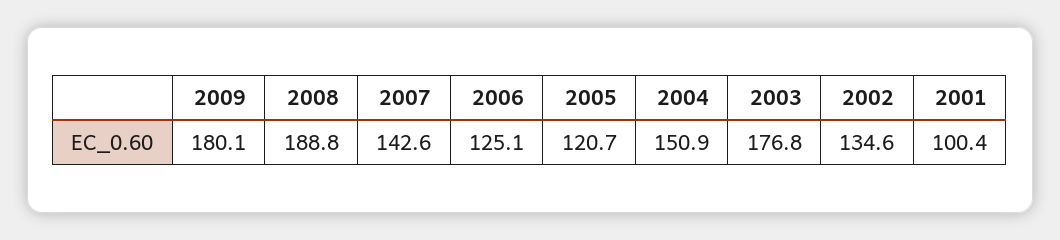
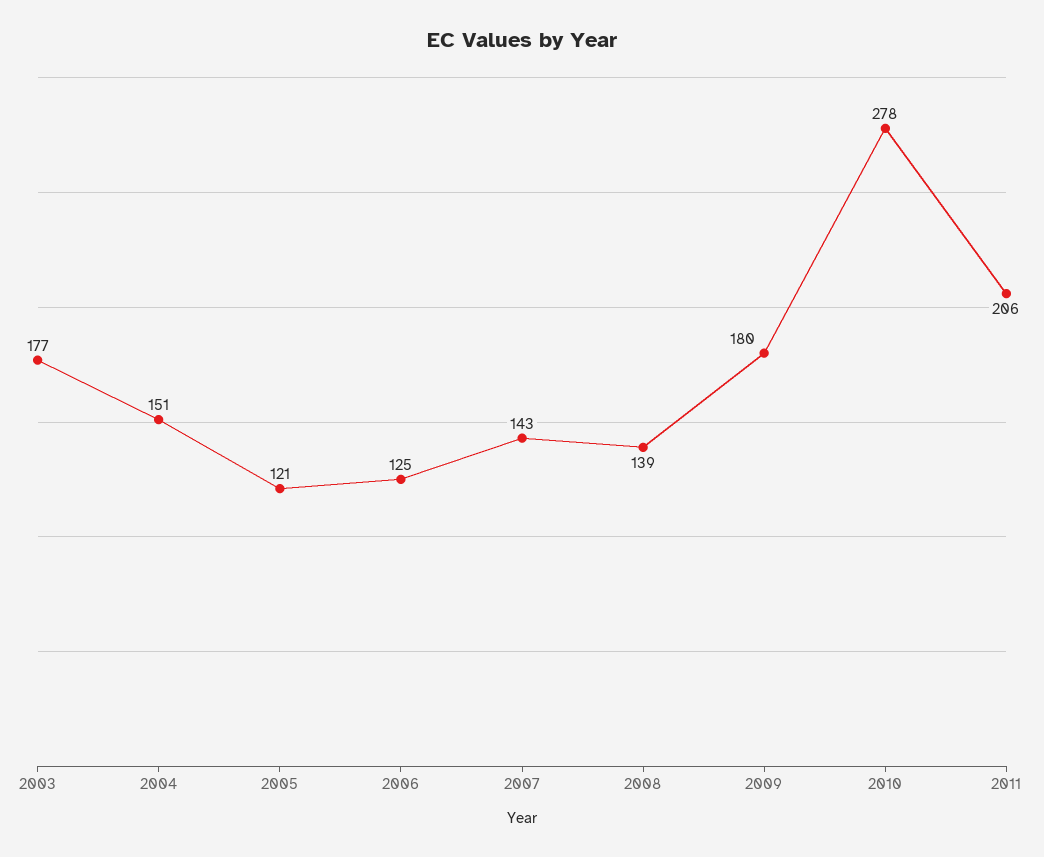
2008: 188.8 -> 139
2002: 134.6 -> none
2001: 100.4 -> none
2010: none -> 278
2011: none -> 206

